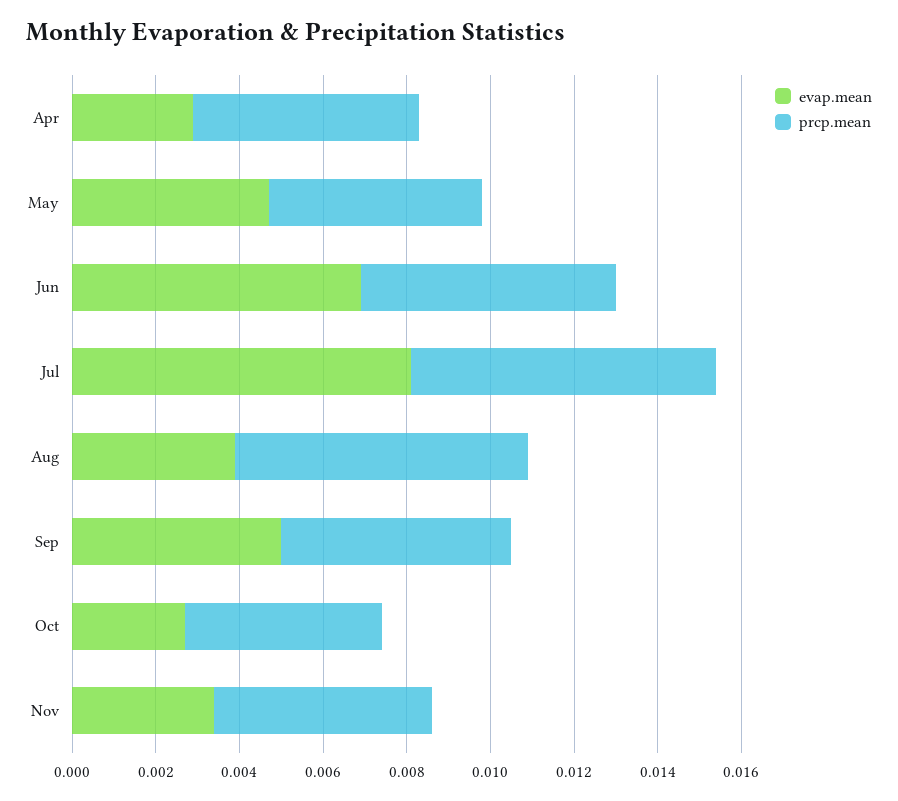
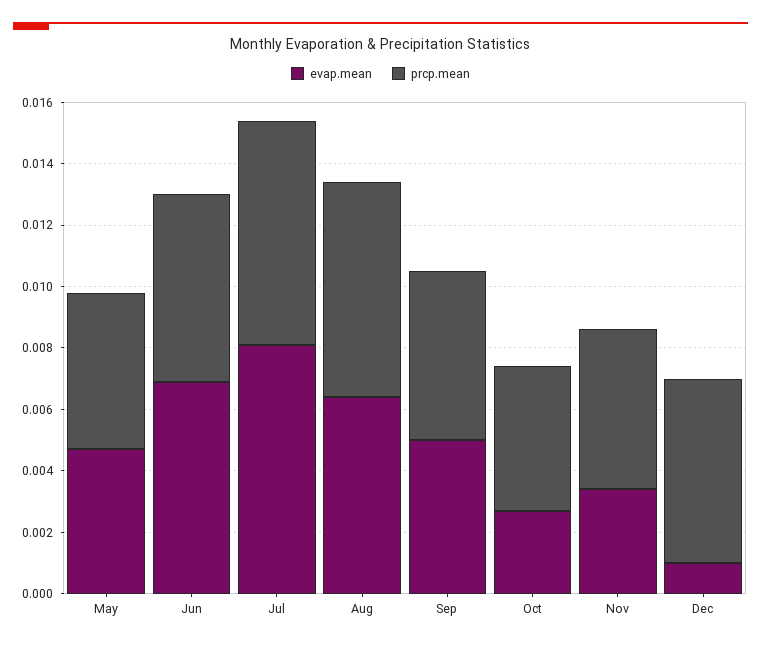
evap.mean, Apr: 0.003 -> none
prcp.mean, Apr: 0.0055 -> none
evap.mean, Aug: 0.004 -> 0.0065
evap.mean, Dec: none -> 0.001
prcp.mean, Dec: none -> 0.006

